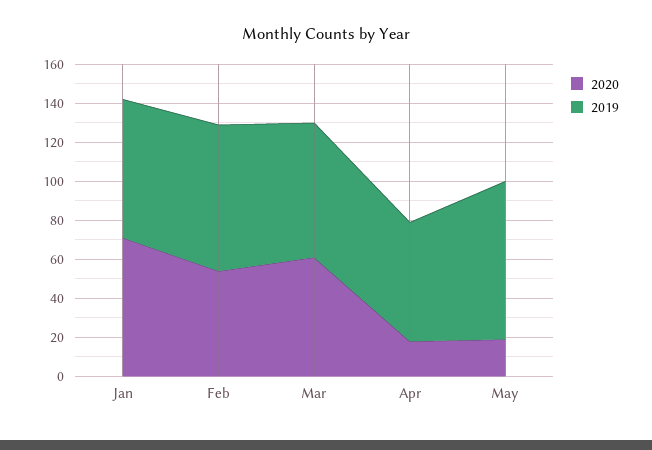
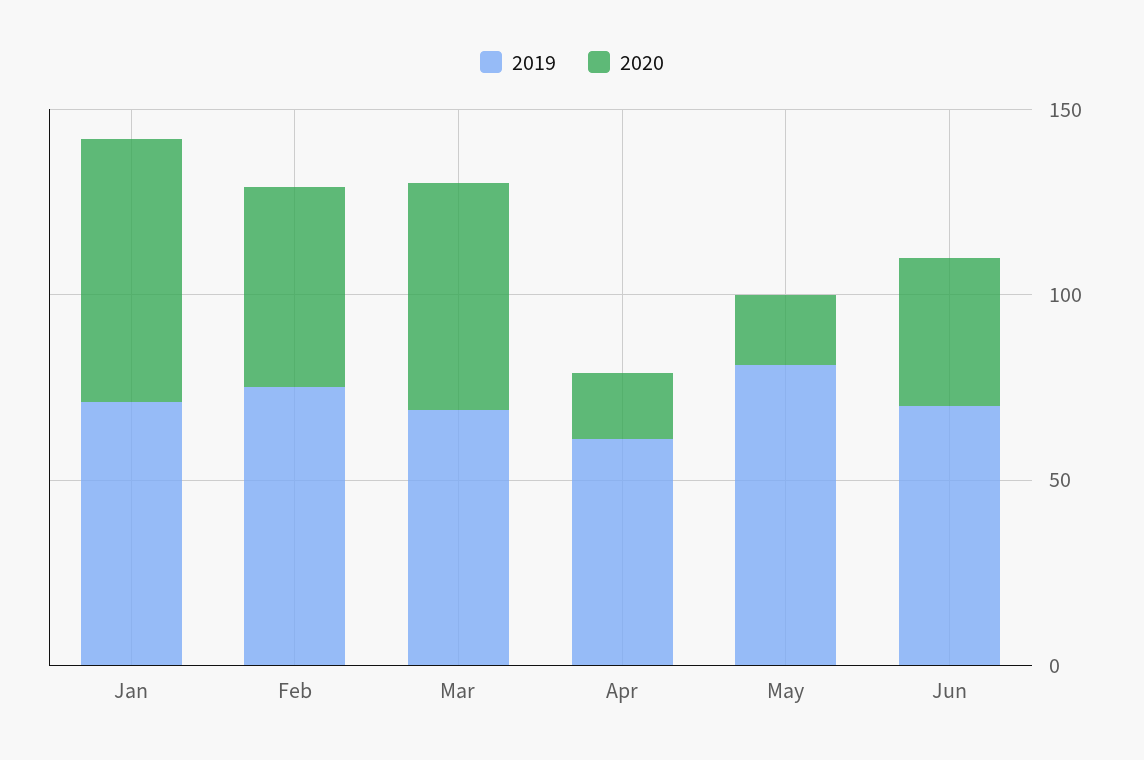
2019, Jun: none -> 70
2020, Jun: none -> 40

